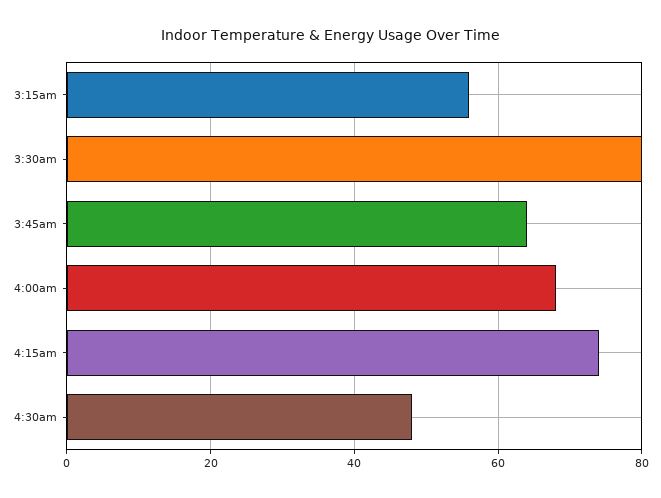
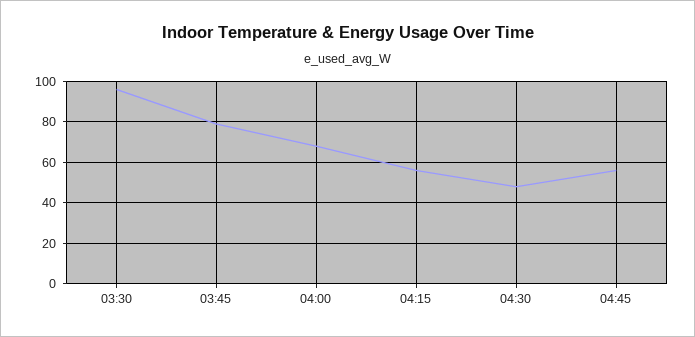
3:15am: 55 -> none
3:30am: 80 -> 95
3:45am: 65 -> 80
4:15am: 75 -> 55
04:45: none -> 55

